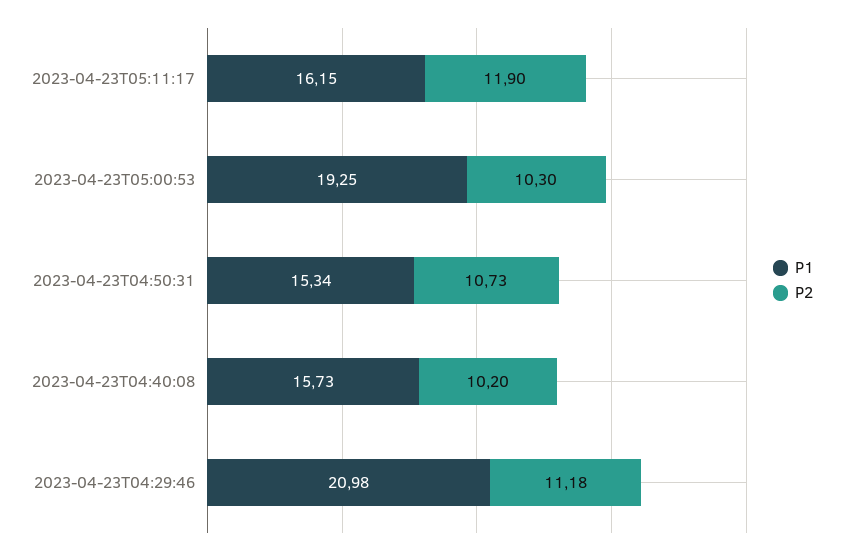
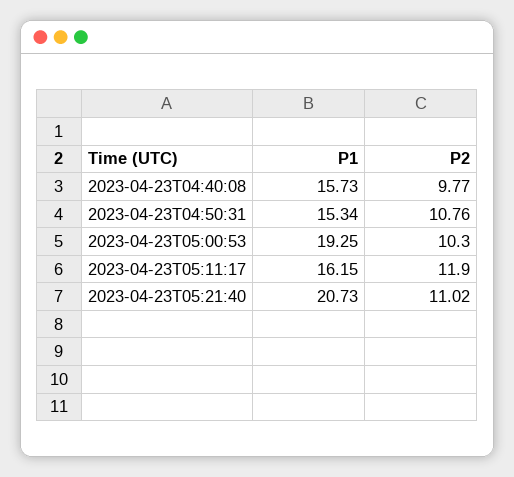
P2, 2023-04-23T04:50:31: 10.73 -> 10.76
P2, 2023-04-23T04:40:08: 10.2 -> 9.77
P1, 2023-04-23T04:29:46: 20.98 -> none
P2, 2023-04-23T04:29:46: 11.18 -> none
P1, 2023-04-23T05:21:40: none -> 20.73
P2, 2023-04-23T05:21:40: none -> 11.02

